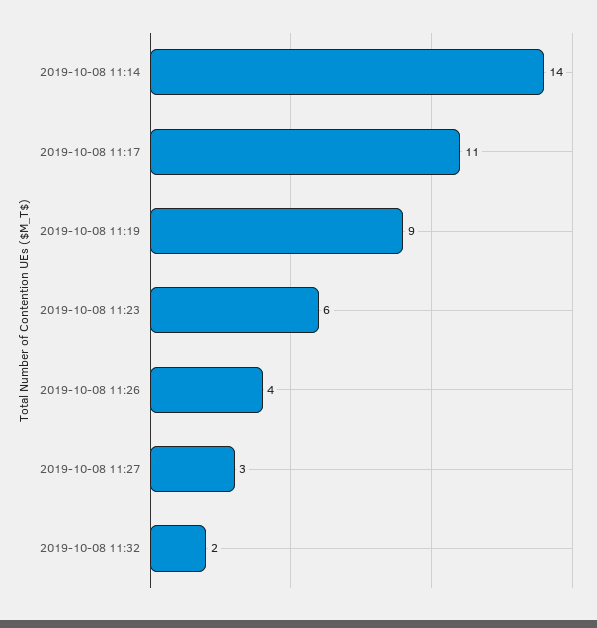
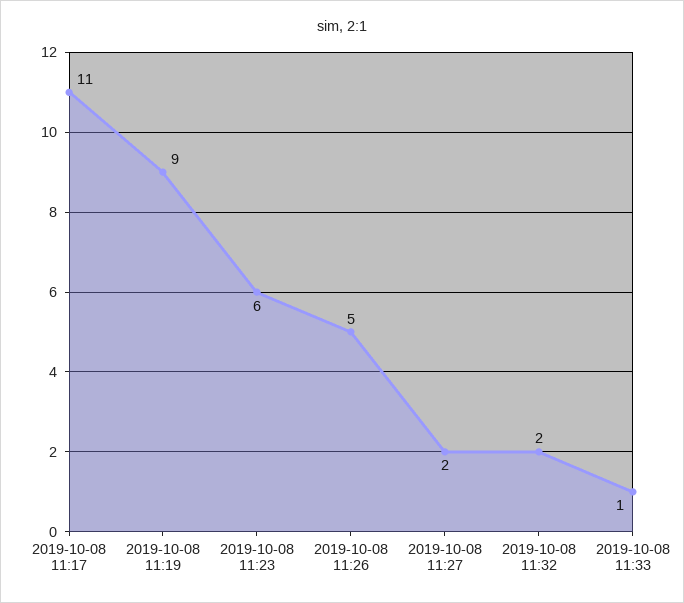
2019-10-08 11:14: 14 -> none
2019-10-08 11:26: 4 -> 5
2019-10-08 11:27: 3 -> 2
2019-10-08 11:33: none -> 1

